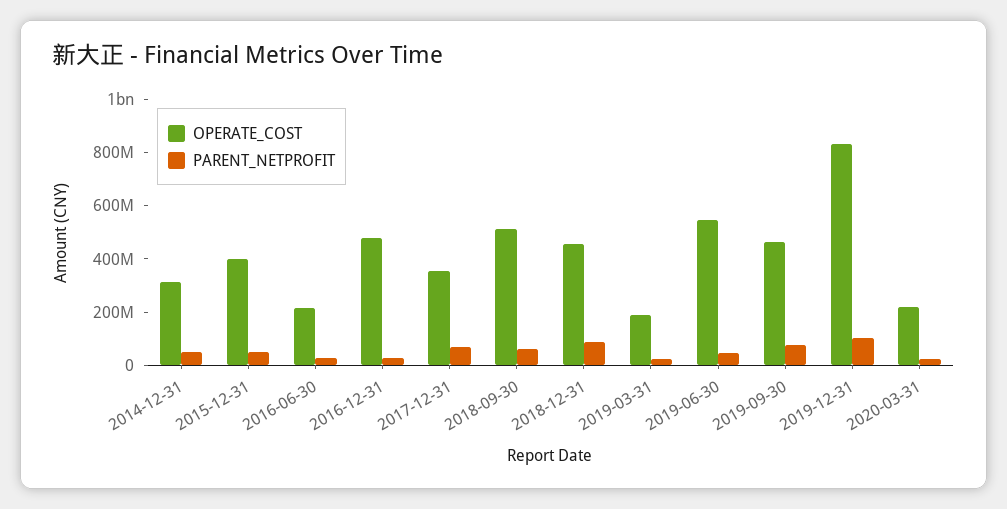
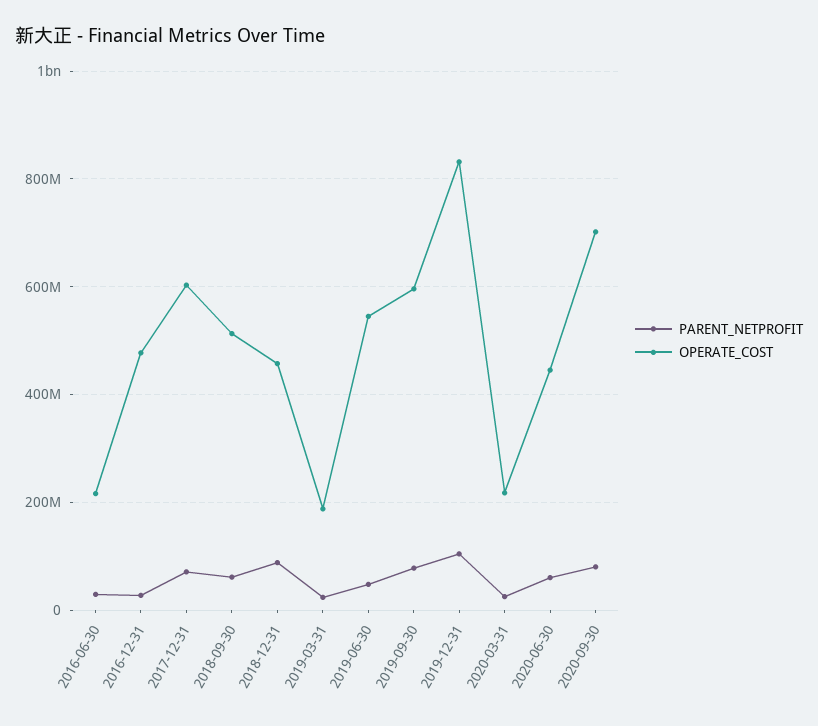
OPERATE_COST, 2014-12-31: 300000000 -> none
PARENT_NETPROFIT, 2014-12-31: 50000000 -> none
OPERATE_COST, 2015-12-31: 400000000 -> none
PARENT_NETPROFIT, 2015-12-31: 50000000 -> none
OPERATE_COST, 2017-12-31: 350000000 -> 600000000
OPERATE_COST, 2019-09-30: 450000000 -> 600000000
PARENT_NETPROFIT, 2020-06-30: none -> 60000000
OPERATE_COST, 2020-06-30: none -> 440000000
PARENT_NETPROFIT, 2020-09-30: none -> 80000000
OPERATE_COST, 2020-09-30: none -> 700000000

